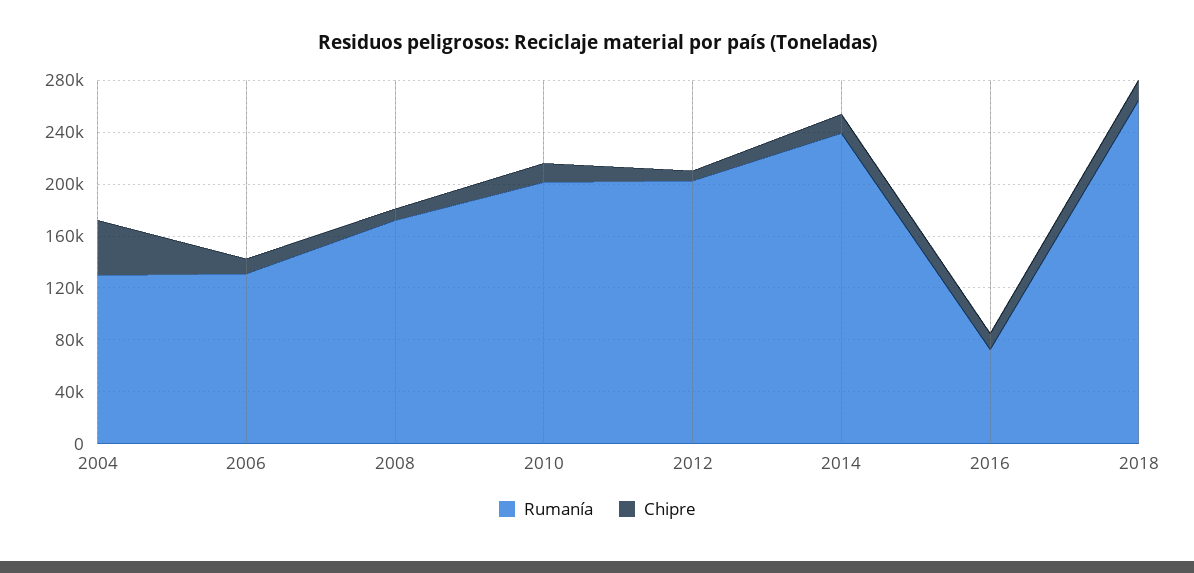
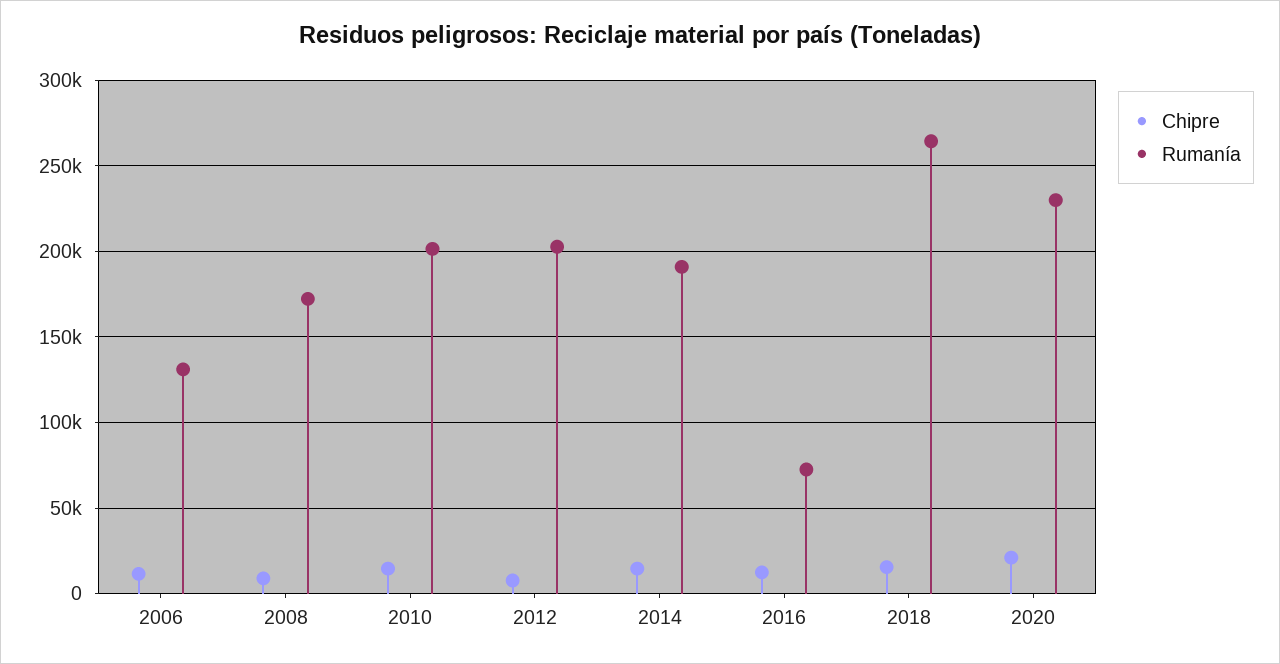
Rumanía, 2004: 130000 -> none
Chipre, 2004: 40000 -> none
Rumanía, 2014: 240000 -> 190000
Chipre, 2020: none -> 20000
Rumanía, 2020: none -> 230000

